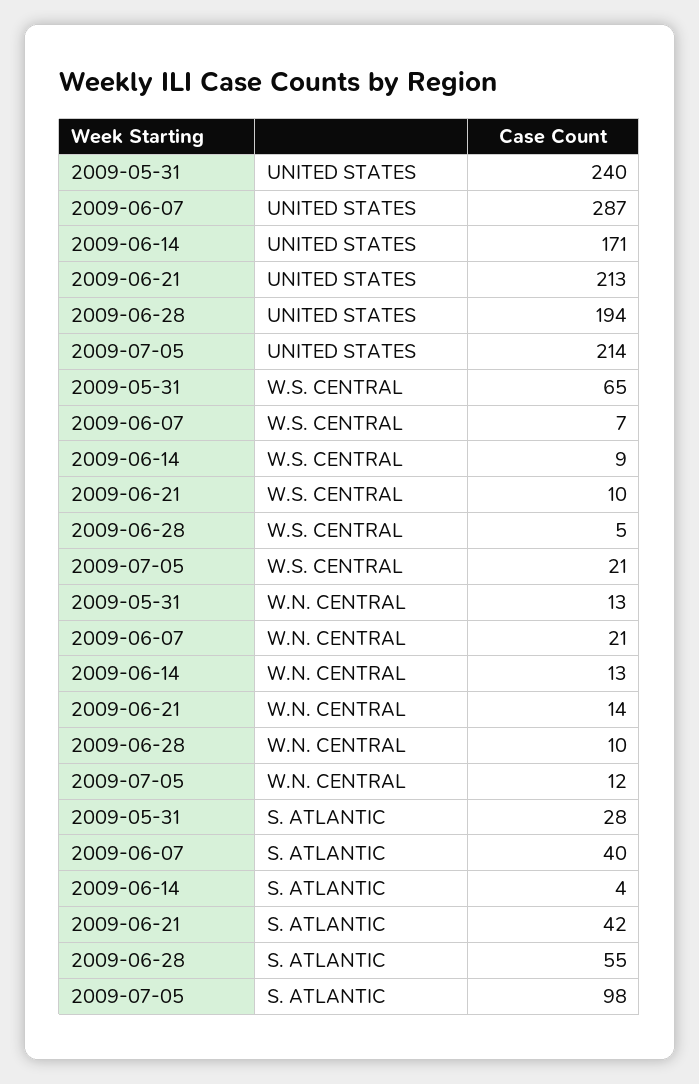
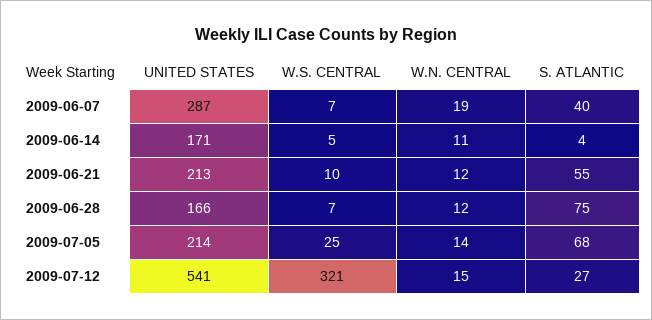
2009-05-31, UNITED STATES: 240 -> none
2009-06-28, UNITED STATES: 194 -> 166
2009-05-31, W.S. CENTRAL: 65 -> none
2009-06-14, W.S. CENTRAL: 9 -> 5
2009-06-28, W.S. CENTRAL: 5 -> 7
2009-07-05, W.S. CENTRAL: 21 -> 25
2009-05-31, W.N. CENTRAL: 13 -> none
2009-06-07, W.N. CENTRAL: 21 -> 19
2009-06-14, W.N. CENTRAL: 13 -> 11
2009-06-21, W.N. CENTRAL: 14 -> 12
2009-06-28, W.N. CENTRAL: 10 -> 12
2009-07-05, W.N. CENTRAL: 12 -> 14
2009-05-31, S. ATLANTIC: 28 -> none
2009-06-21, S. ATLANTIC: 42 -> 55
2009-06-28, S. ATLANTIC: 55 -> 75
2009-07-05, S. ATLANTIC: 98 -> 68
2009-07-12, UNITED STATES: none -> 541
2009-07-12, W.S. CENTRAL: none -> 321
2009-07-12, W.N. CENTRAL: none -> 15
2009-07-12, S. ATLANTIC: none -> 27

